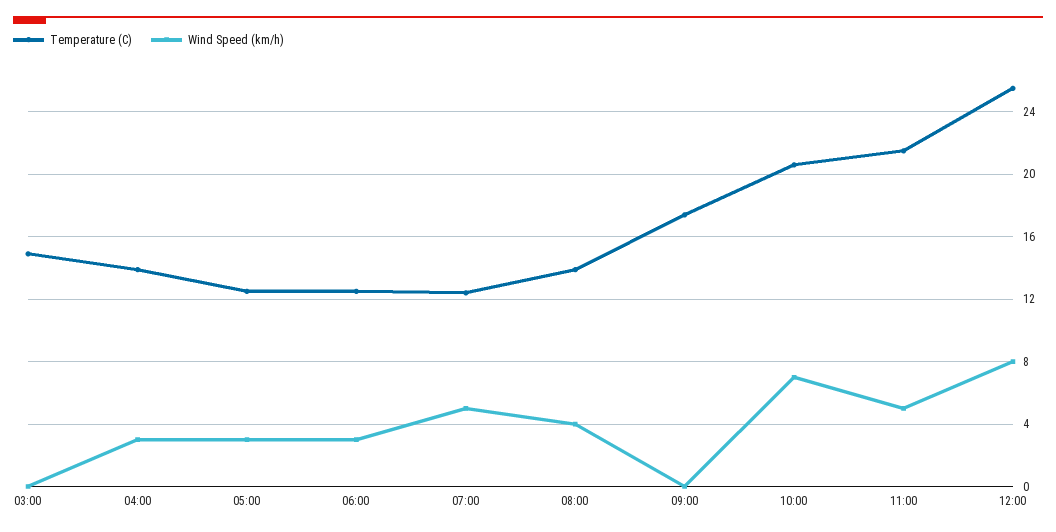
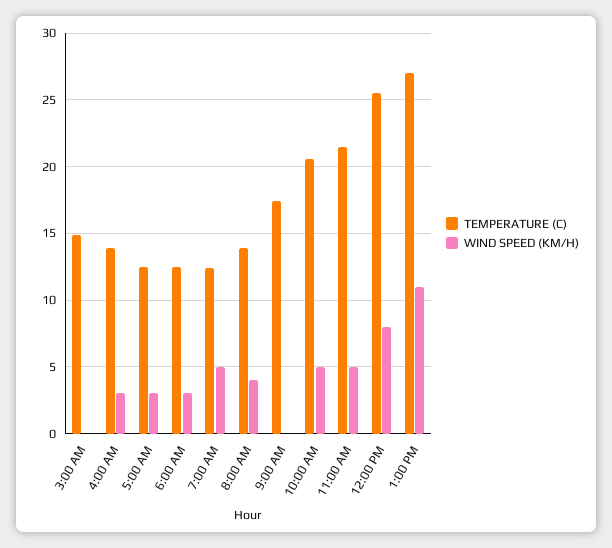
Wind Speed (km/h), 10:00: 7 -> 5
Temperature (C), 1:00 PM: none -> 27
Wind Speed (km/h), 1:00 PM: none -> 11

